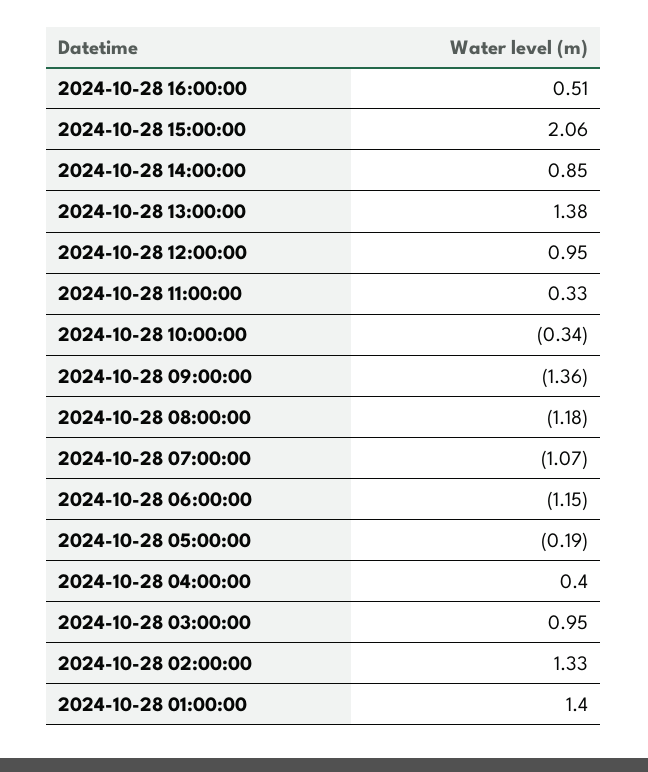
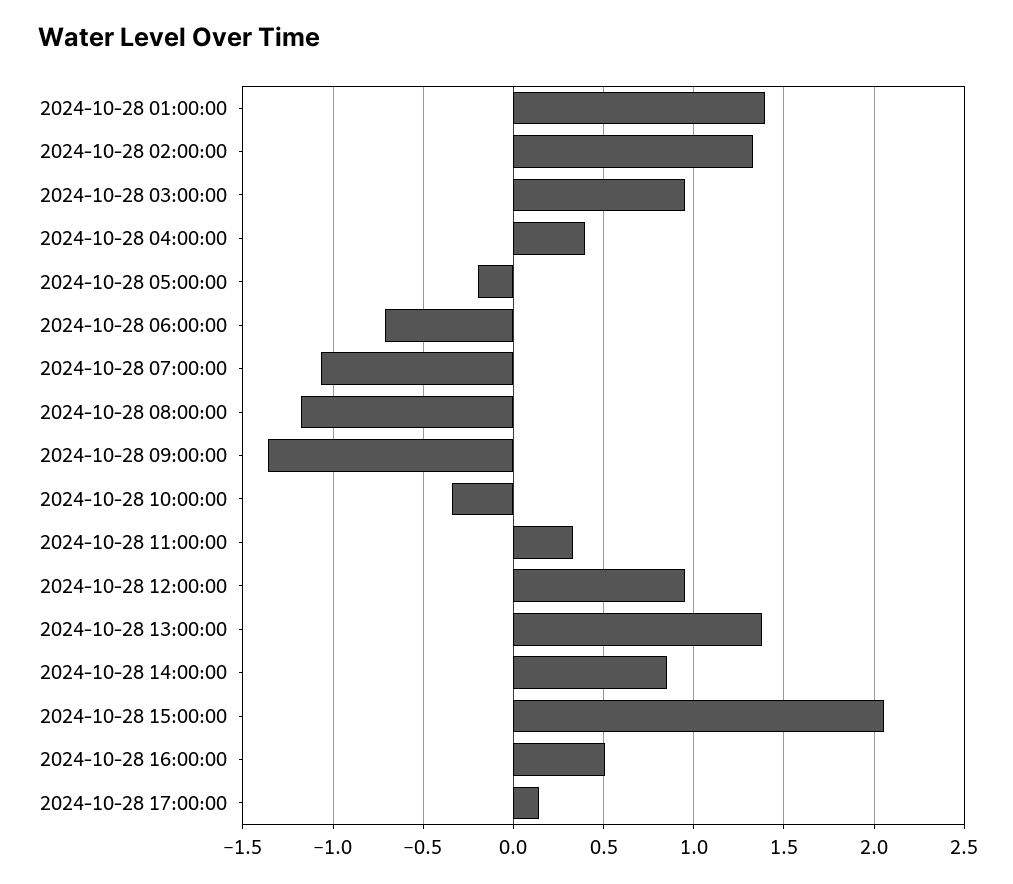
2024-10-28 06:00:00: -1.15 -> -0.7
2024-10-28 17:00:00: none -> 0.15

